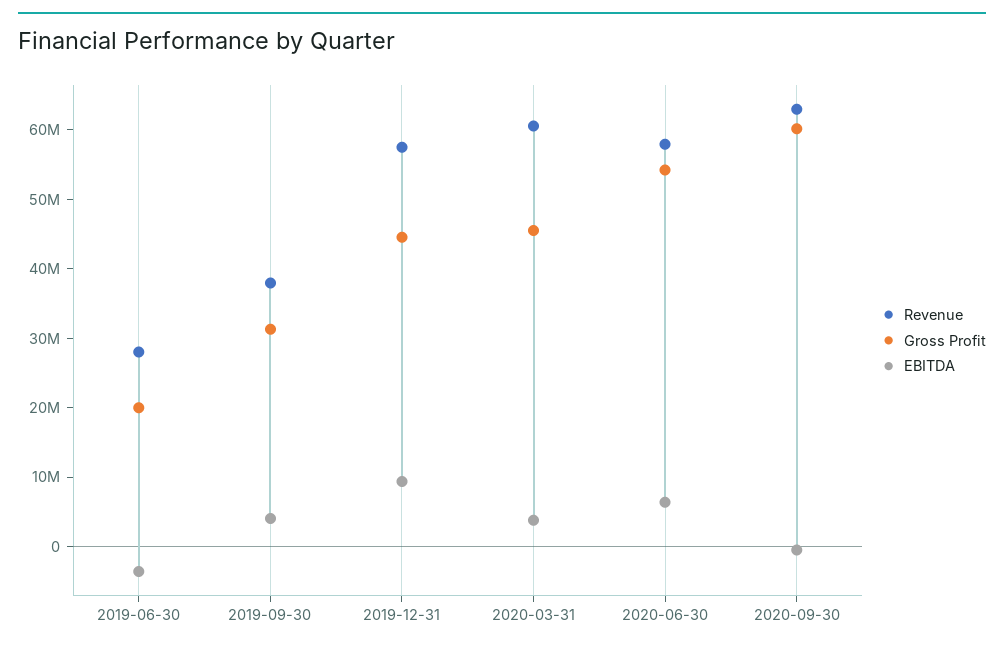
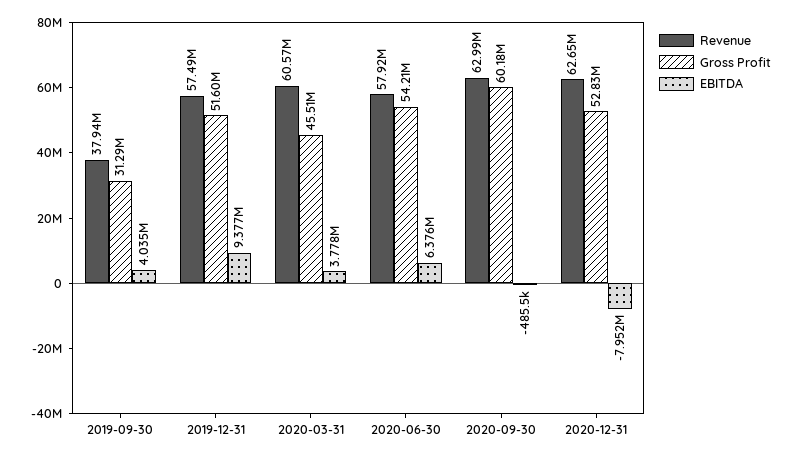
Revenue, 2019-06-30: 28000000 -> none
Gross Profit, 2019-06-30: 20000000 -> none
EBITDA, 2019-06-30: -4000000 -> none
Gross Profit, 2019-12-31: 44000000 -> 51600000
Revenue, 2020-12-31: none -> 62650000
Gross Profit, 2020-12-31: none -> 52830000
EBITDA, 2020-12-31: none -> -7952000

